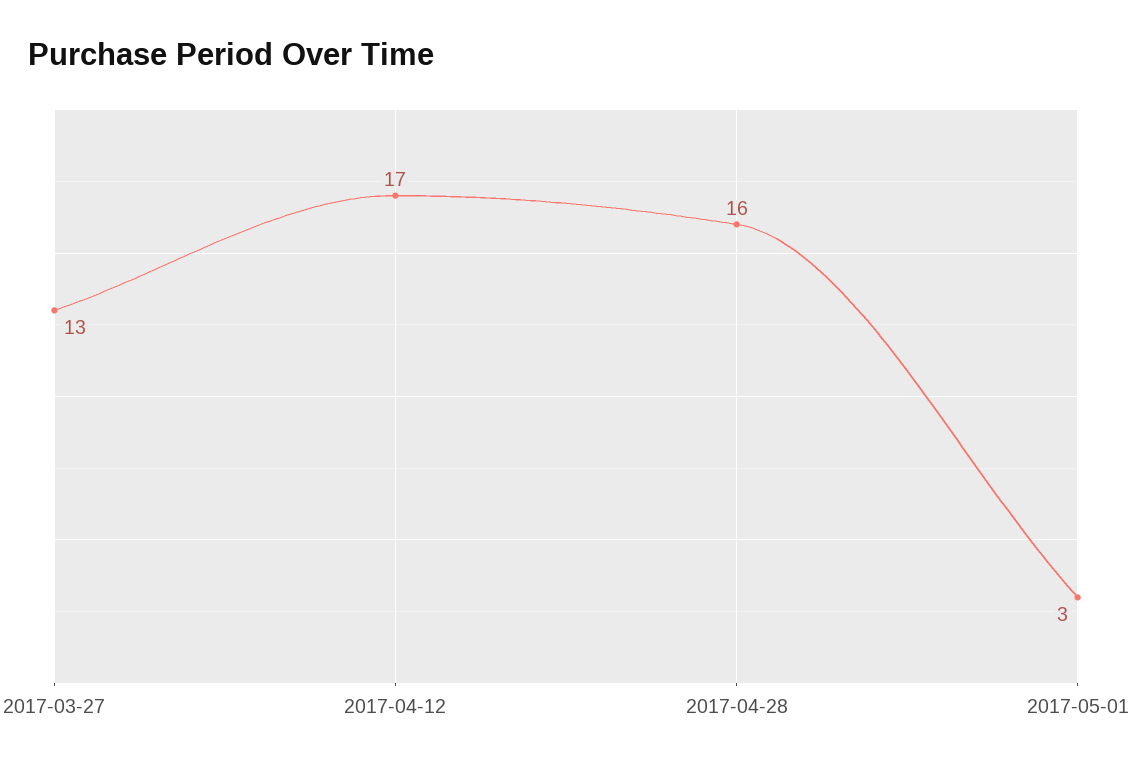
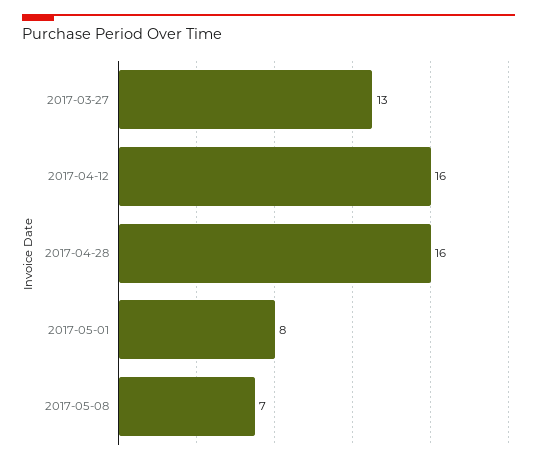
2017-04-12: 17 -> 16
2017-05-01: 3 -> 8
2017-05-08: none -> 7

